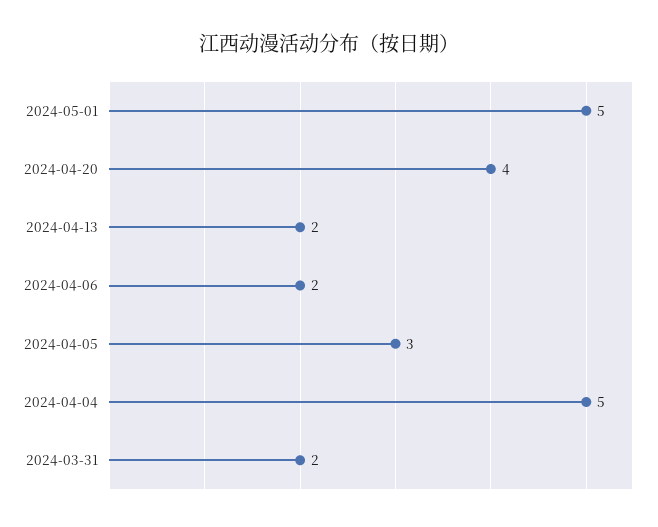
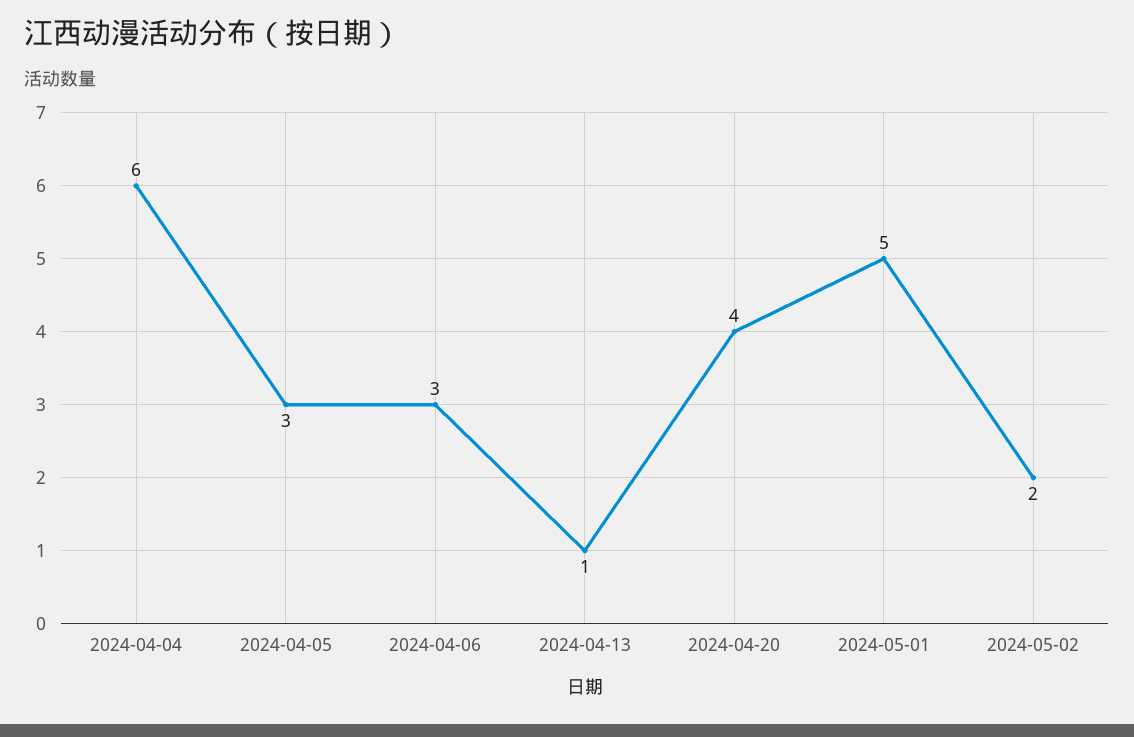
2024-04-13: 2 -> 1
2024-04-06: 2 -> 3
2024-04-04: 5 -> 6
2024-03-31: 2 -> none
2024-05-02: none -> 2

